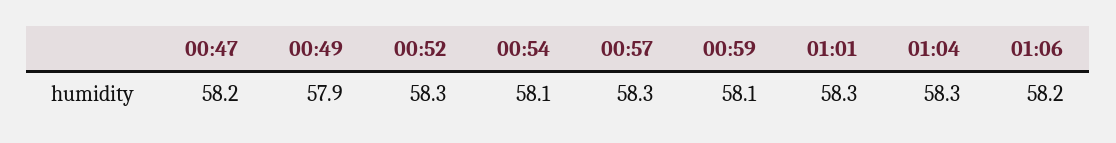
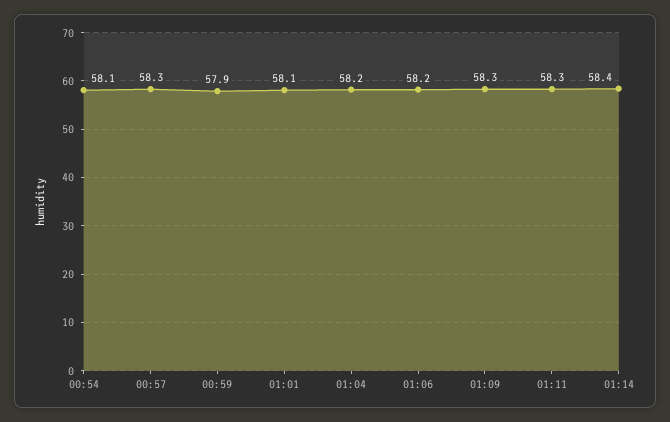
00:47: 58.2 -> none
00:49: 57.9 -> none
00:52: 58.3 -> none
00:59: 58.1 -> 57.9
01:01: 58.3 -> 58.1
01:04: 58.3 -> 58.2
01:09: none -> 58.3
01:11: none -> 58.3
01:14: none -> 58.4

